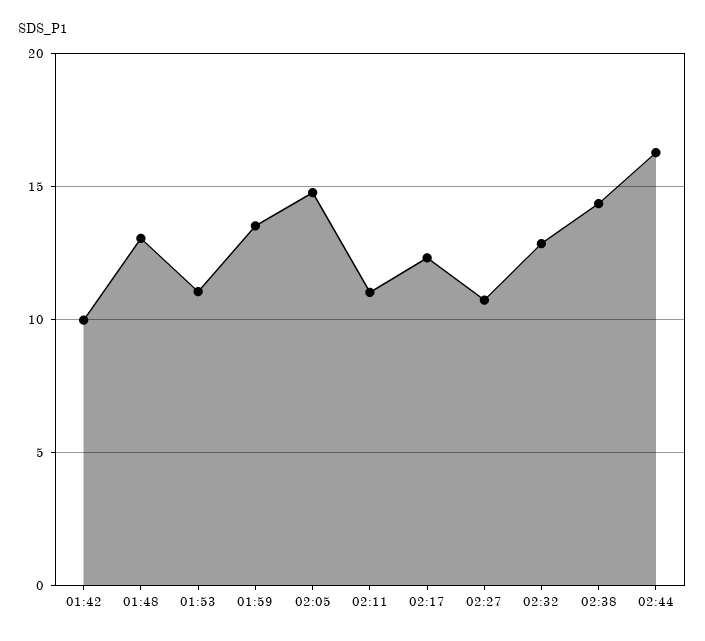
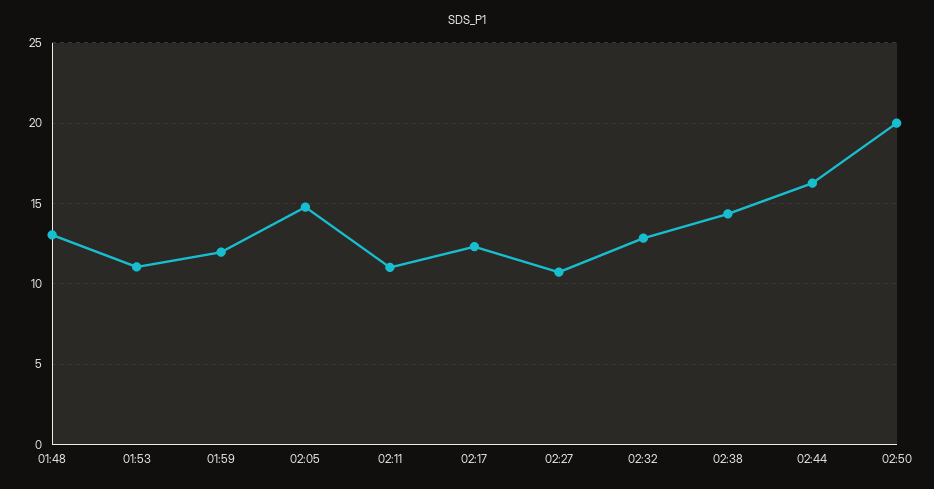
01:42: 10 -> none
01:59: 13.5 -> 12
02:50: none -> 20

